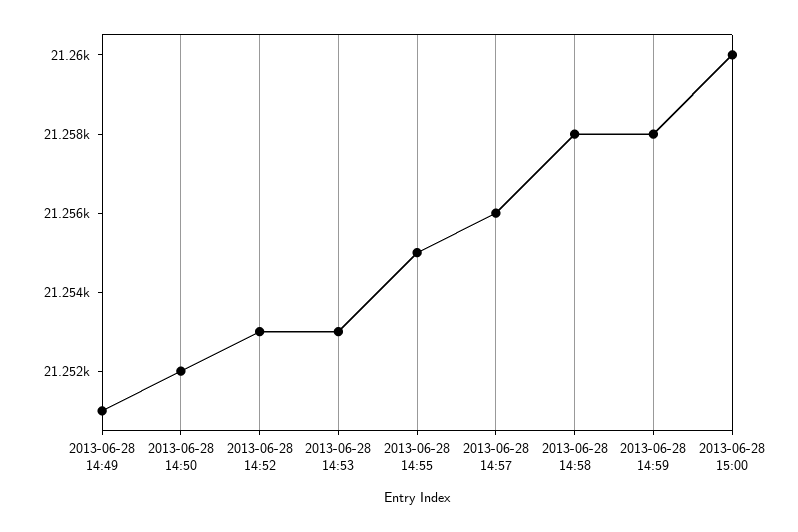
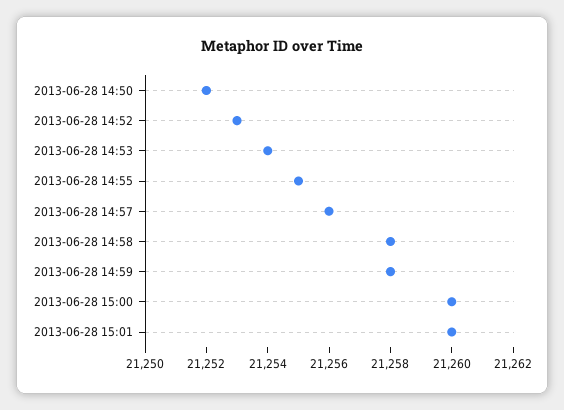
2013-06-28 14:49: 21251 -> none
2013-06-28 14:53: 21253 -> 21254
2013-06-28 15:01: none -> 21260

